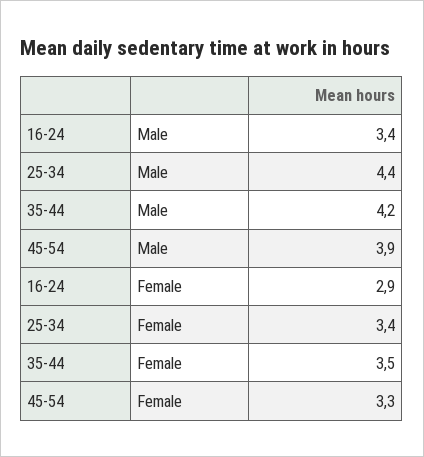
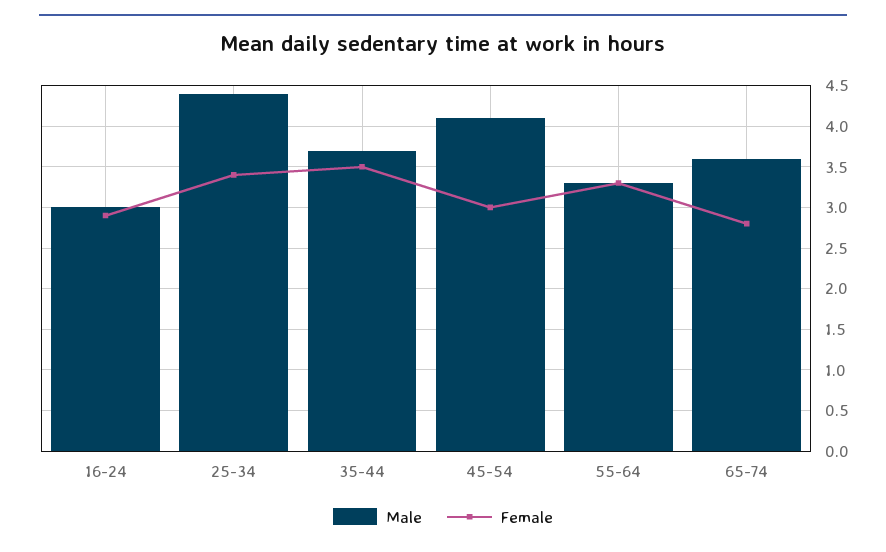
Male, 16-24: 3.4 -> 3
Male, 35-44: 4.2 -> 3.7
Male, 45-54: 3.9 -> 4.1
Female, 45-54: 3.3 -> 3
Male, 55-64: none -> 3.3
Female, 55-64: none -> 3.3
Male, 65-74: none -> 3.6
Female, 65-74: none -> 2.8

